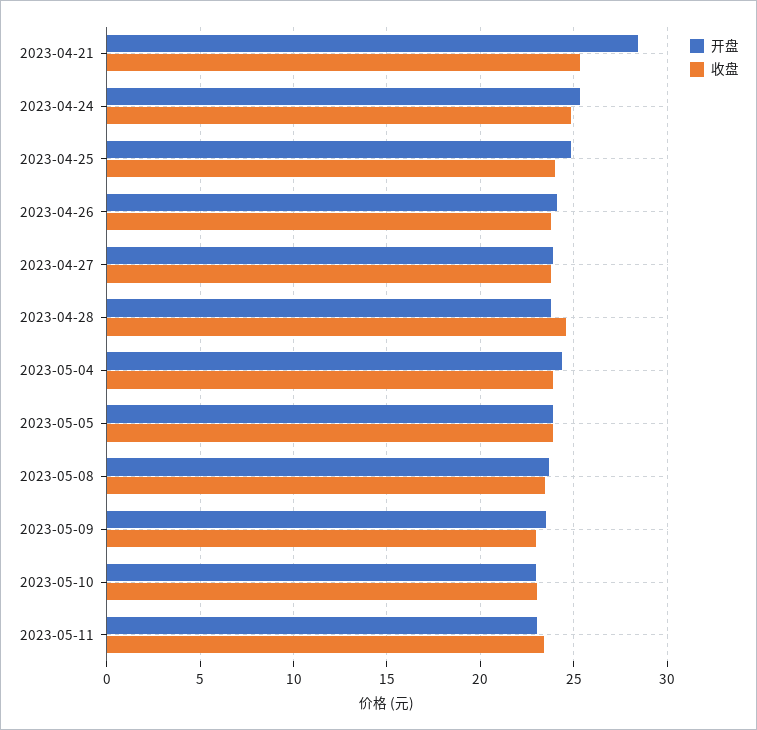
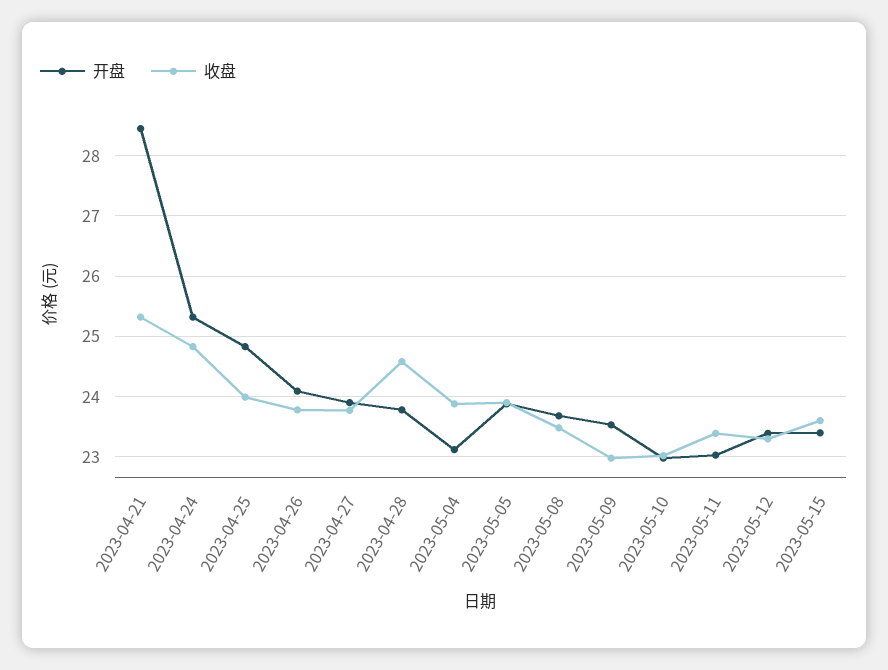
开盘, 2023-05-04: 24.5 -> 23.1
开盘, 2023-05-12: none -> 23.4
收盘, 2023-05-12: none -> 23.3
开盘, 2023-05-15: none -> 23.4
收盘, 2023-05-15: none -> 23.6

